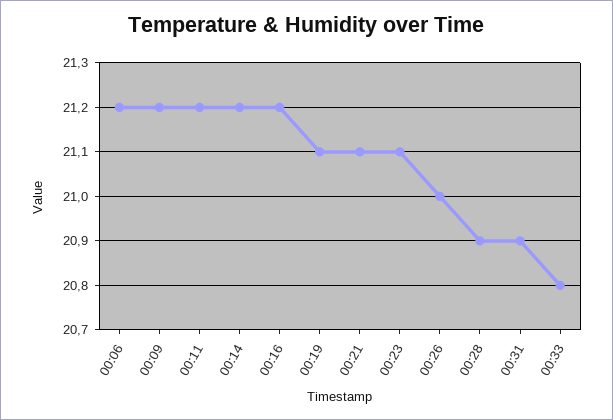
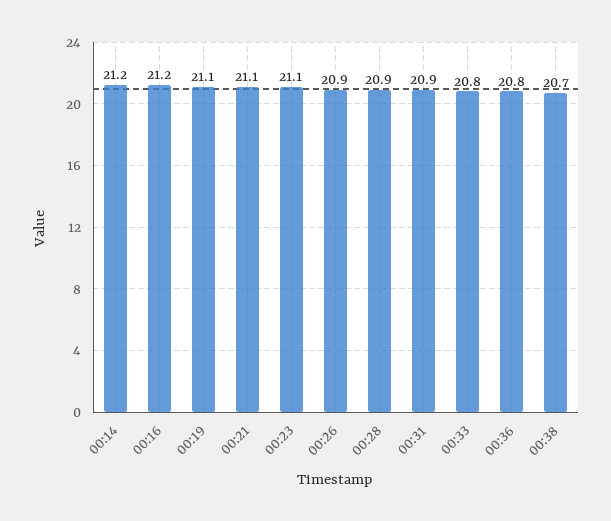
00:06: 21.2 -> none
00:09: 21.2 -> none
00:11: 21.2 -> none
00:26: 21 -> 20.9
00:36: none -> 20.8
00:38: none -> 20.7

